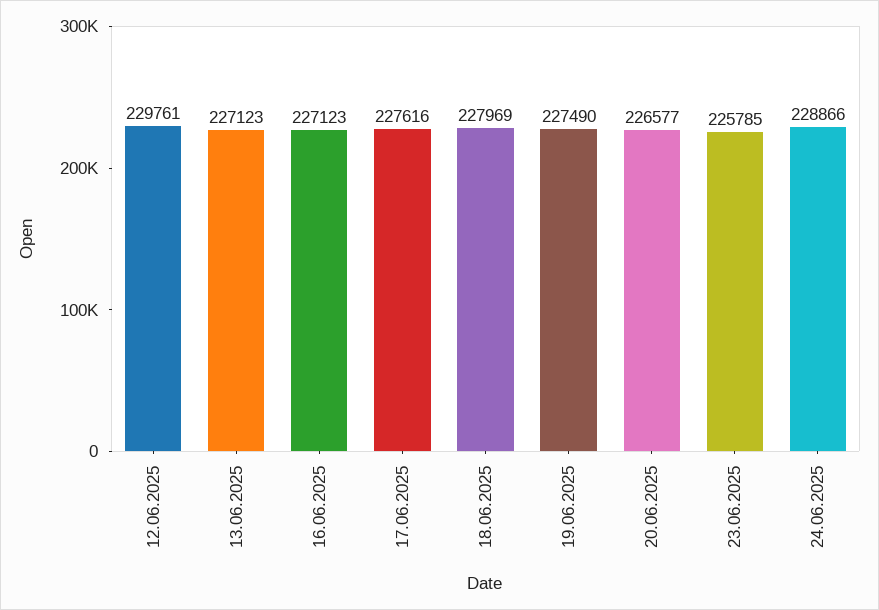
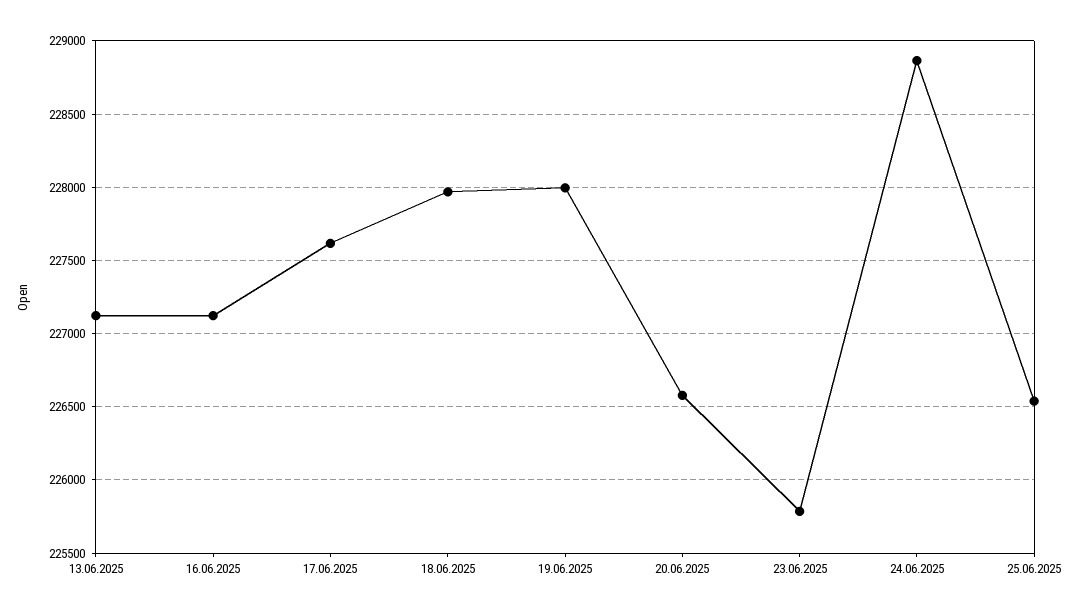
12.06.2025: 229761 -> none
19.06.2025: 227490 -> 228000
25.06.2025: none -> 226550

